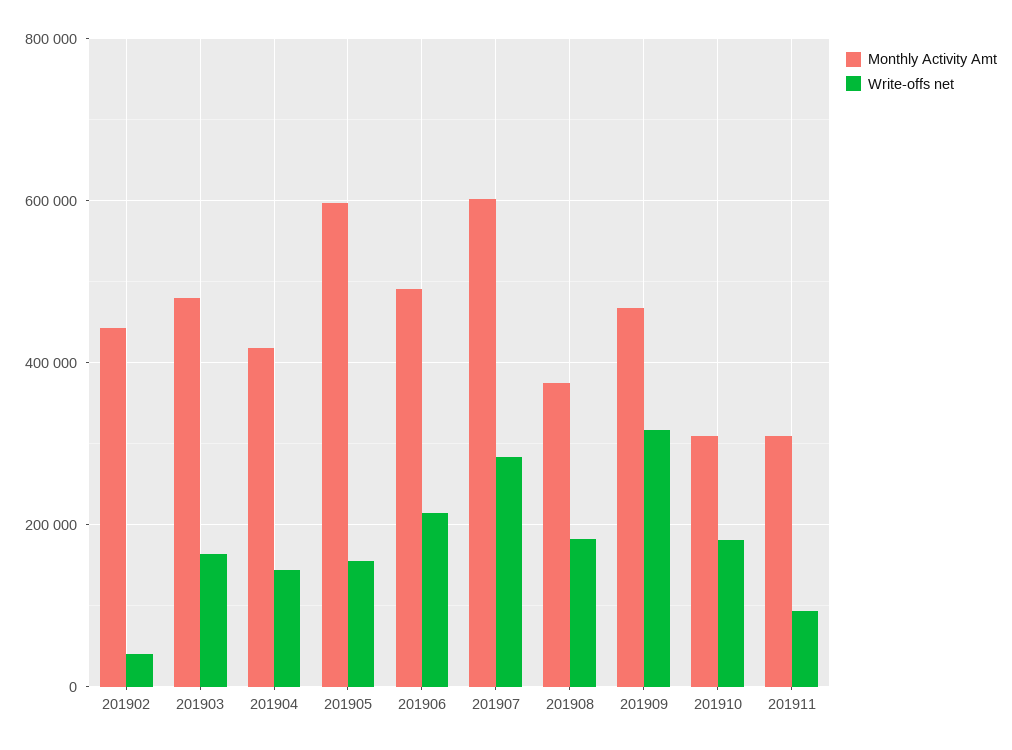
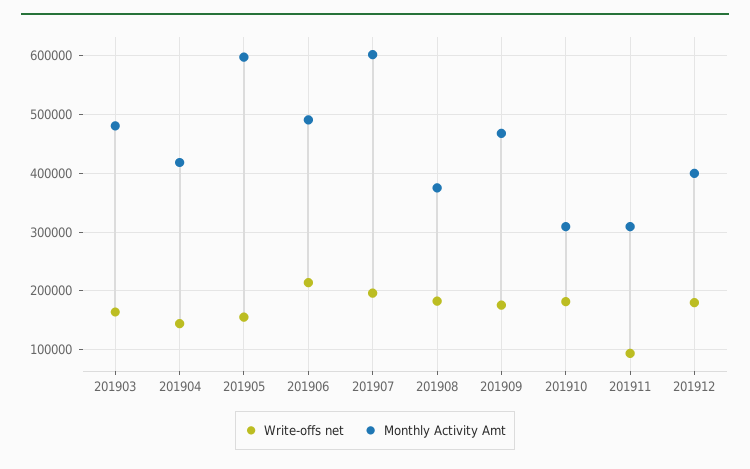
Monthly Activity Amt, 201902: 440000 -> none
Write-offs net, 201902: 40000 -> none
Write-offs net, 201907: 280000 -> 200000
Write-offs net, 201909: 320000 -> 180000
Write-offs net, 201912: none -> 180000
Monthly Activity Amt, 201912: none -> 400000

